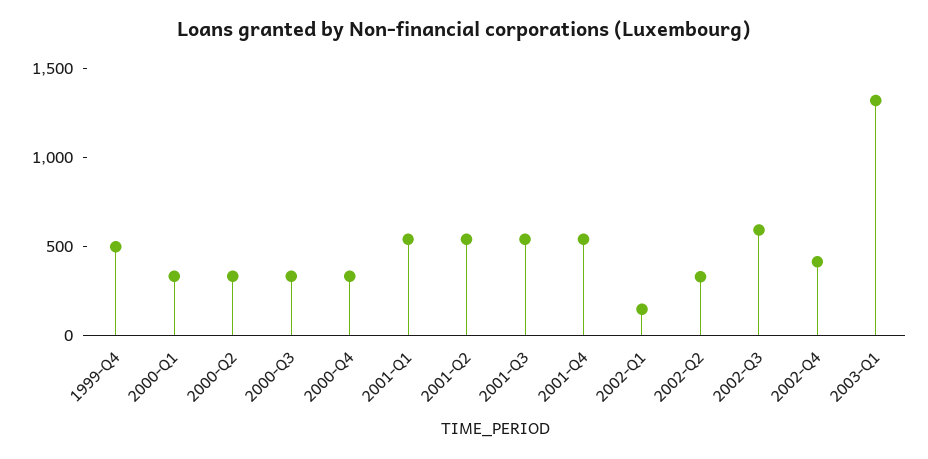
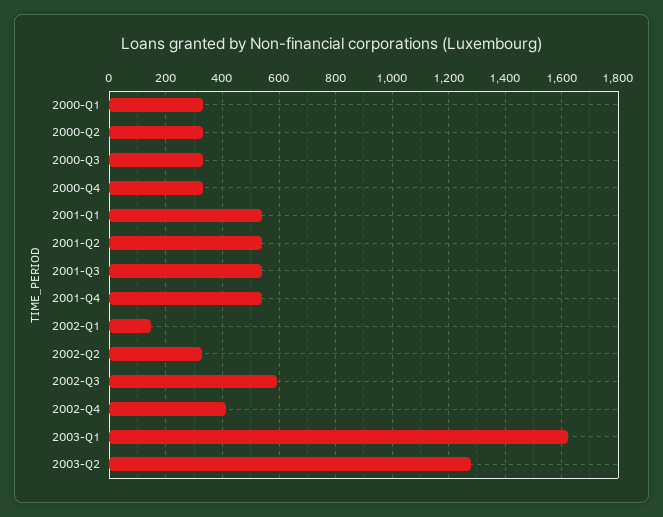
1999-Q4: 500 -> none
2003-Q1: 1300 -> 1625
2003-Q2: none -> 1275

